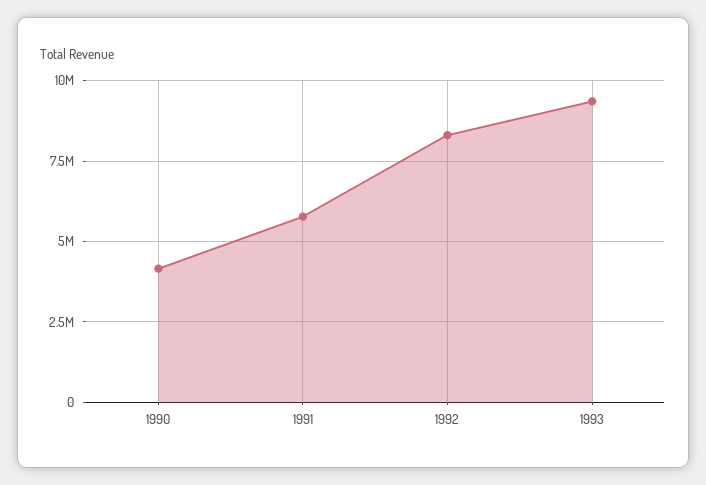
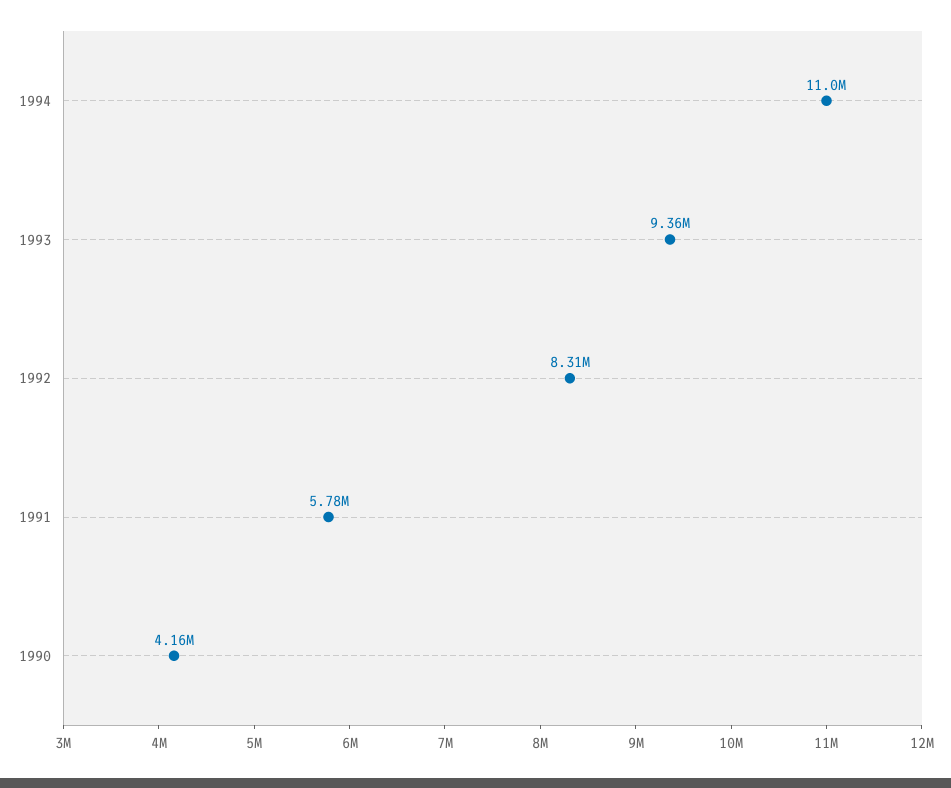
1994: none -> 11000000

